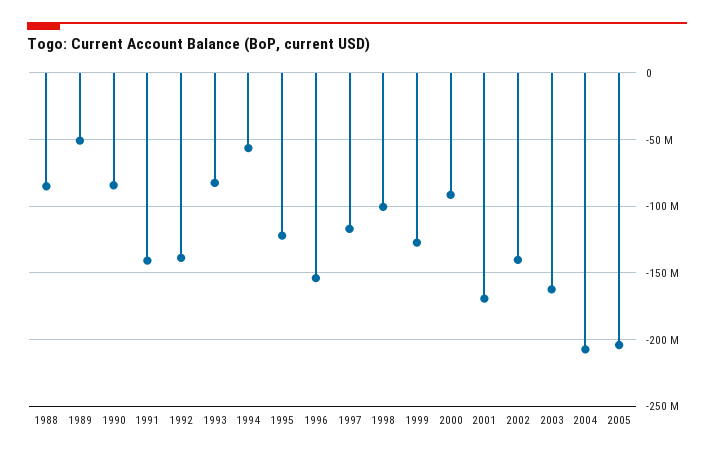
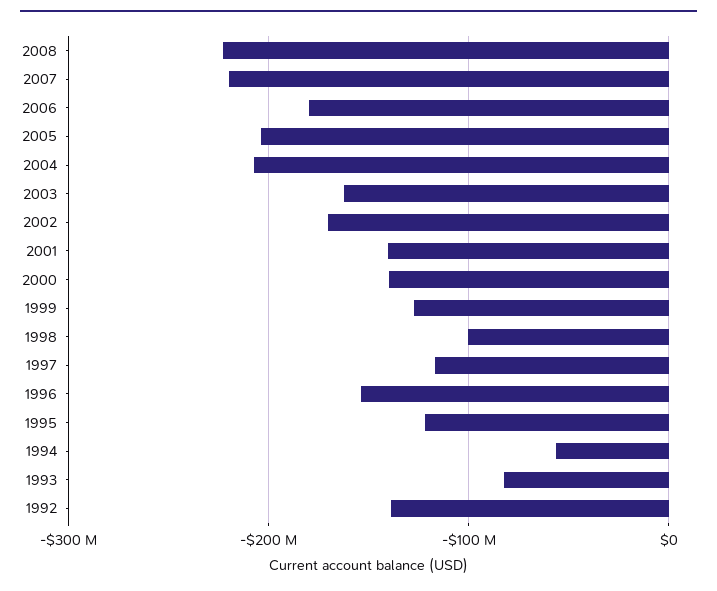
1988: -85000000 -> none
1989: -50000000 -> none
1990: -85000000 -> none
1991: -140000000 -> none
2000: -90000000 -> -140000000
2001: -170000000 -> -140000000
2002: -140000000 -> -170000000
2008: none -> -220000000
2007: none -> -220000000
2006: none -> -180000000

